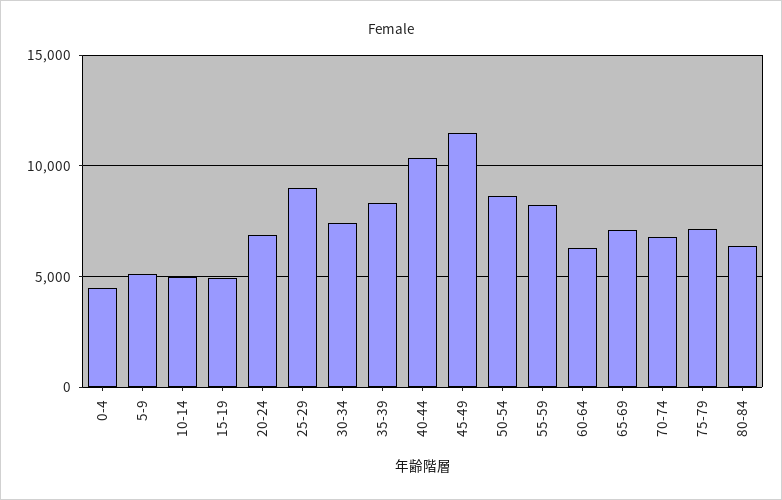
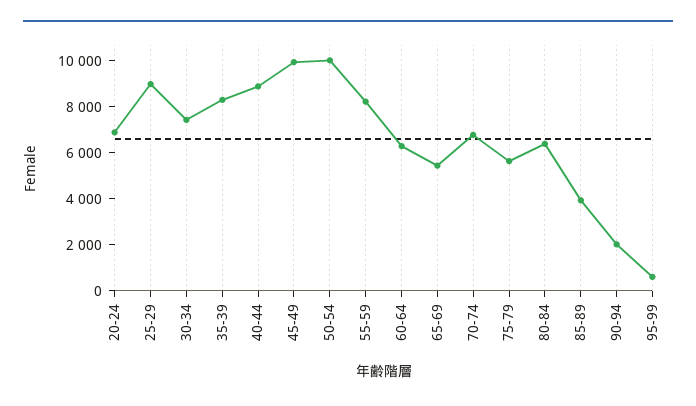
0-4: 4500 -> none
5-9: 5000 -> none
10-14: 5000 -> none
15-19: 5000 -> none
40-44: 10500 -> 9000
45-49: 11500 -> 10000
50-54: 8500 -> 10000
65-69: 7000 -> 5500
75-79: 7000 -> 5500
85-89: none -> 4000
90-94: none -> 2000
95-99: none -> 500

